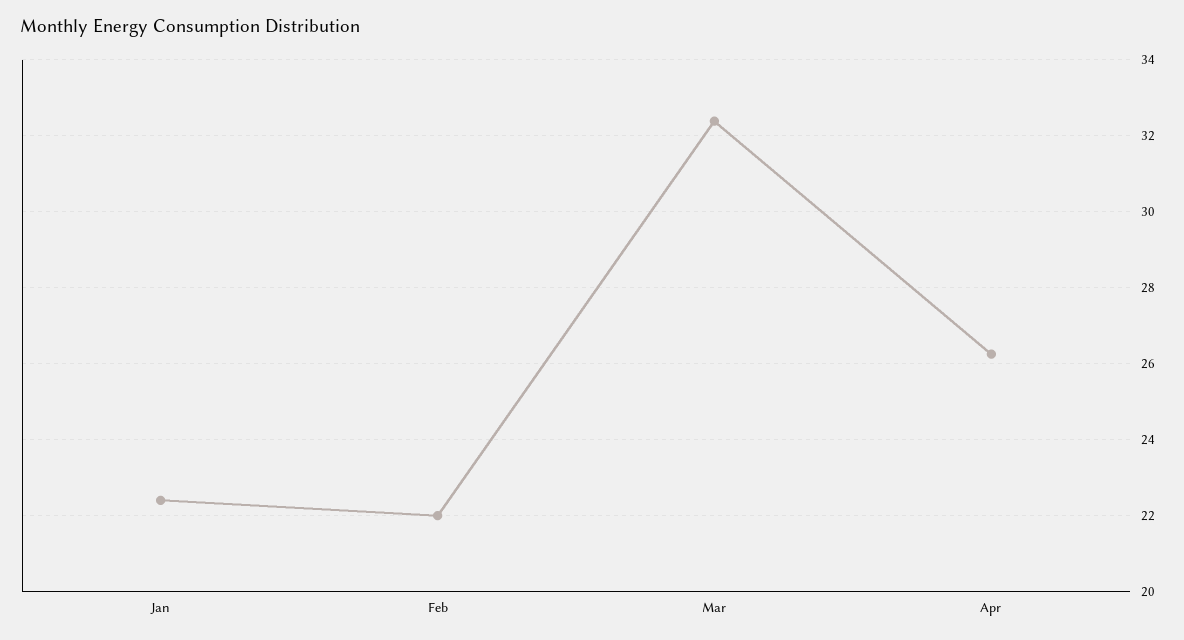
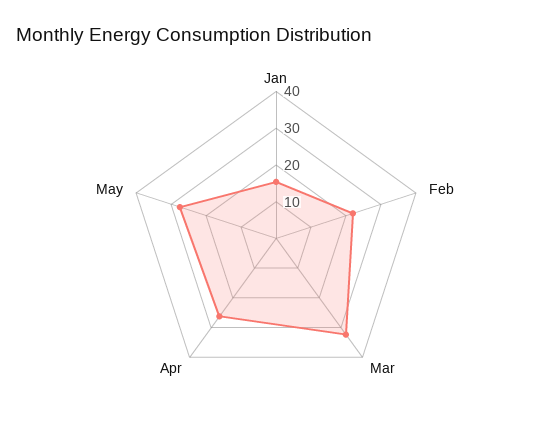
Jan: 22.4 -> 15
May: none -> 27.5

